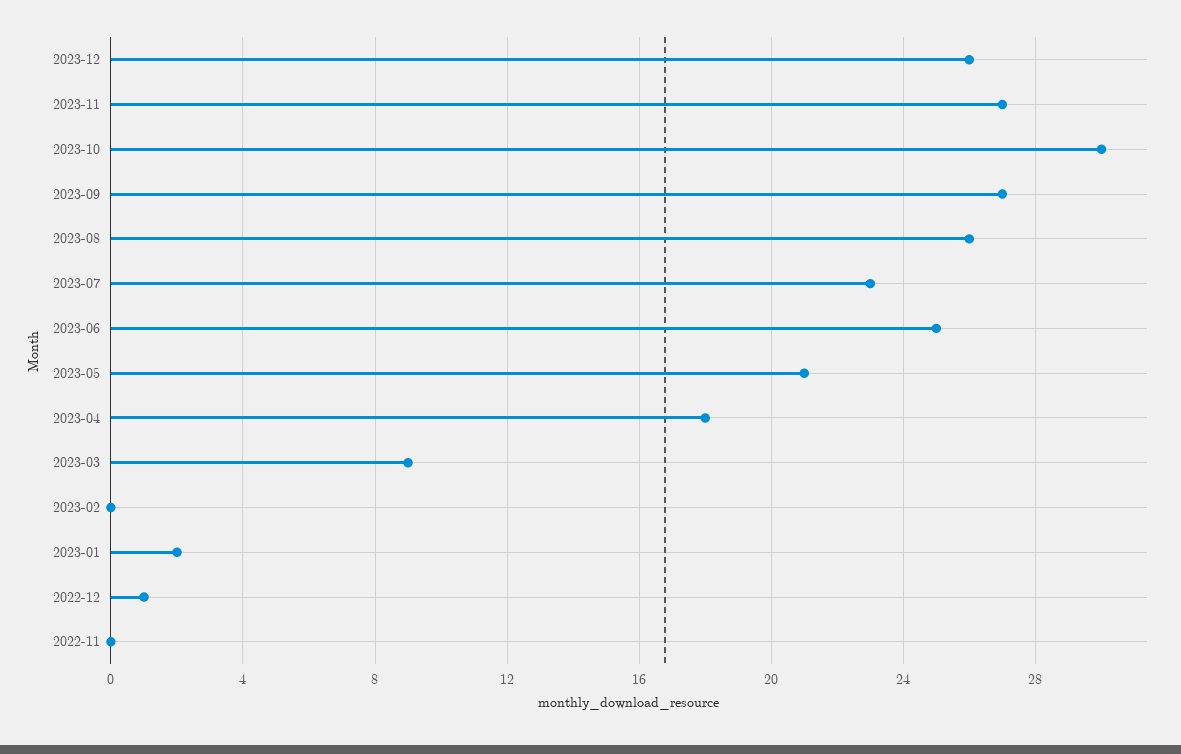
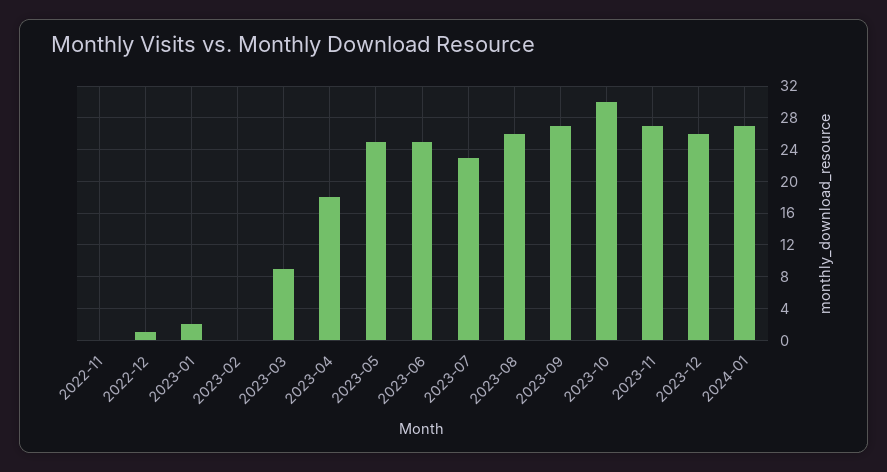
2023-05: 21 -> 25
2024-01: none -> 27

